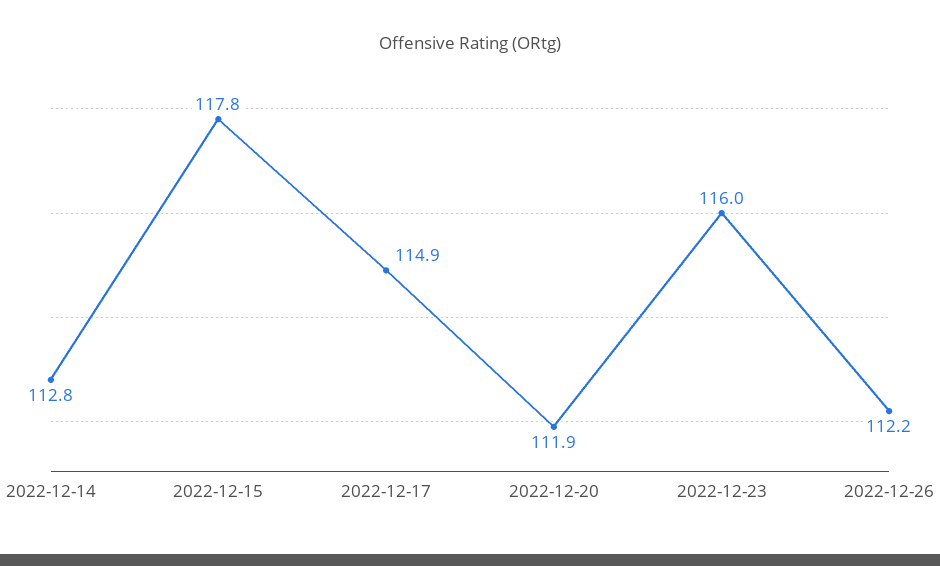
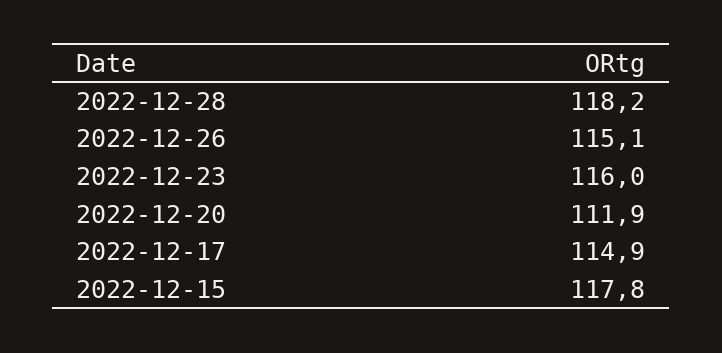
2022-12-14: 112.8 -> none
2022-12-26: 112.2 -> 115.1
2022-12-28: none -> 118.2

